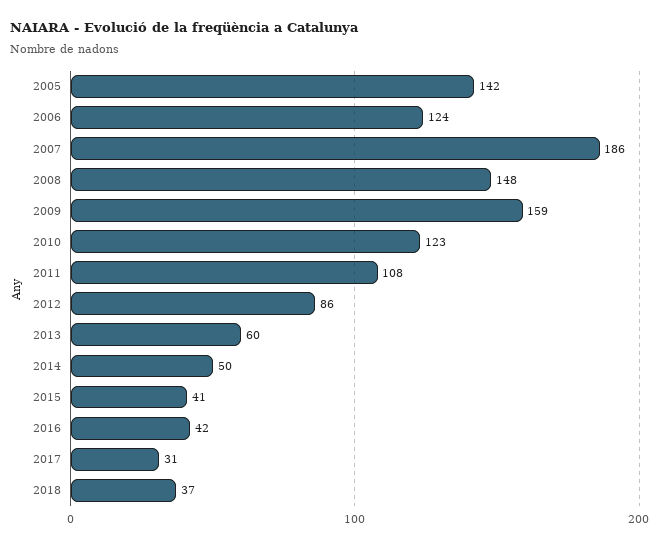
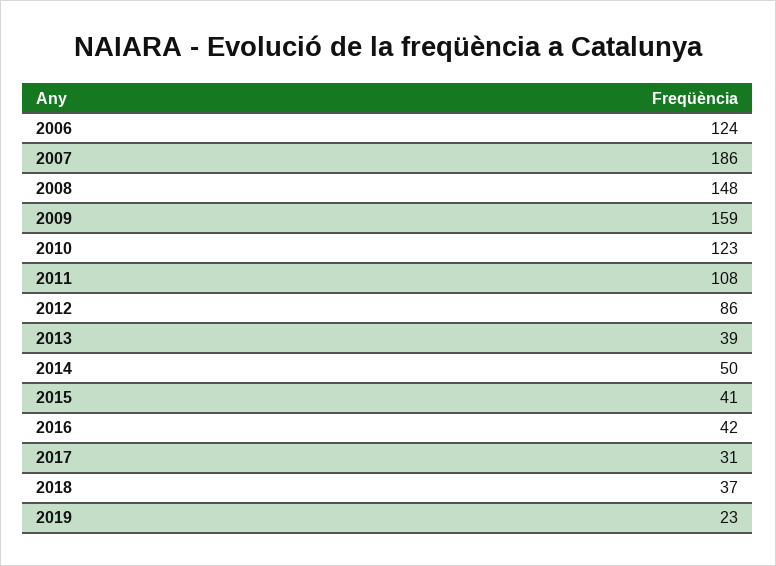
2005: 142 -> none
2013: 60 -> 39
2019: none -> 23

